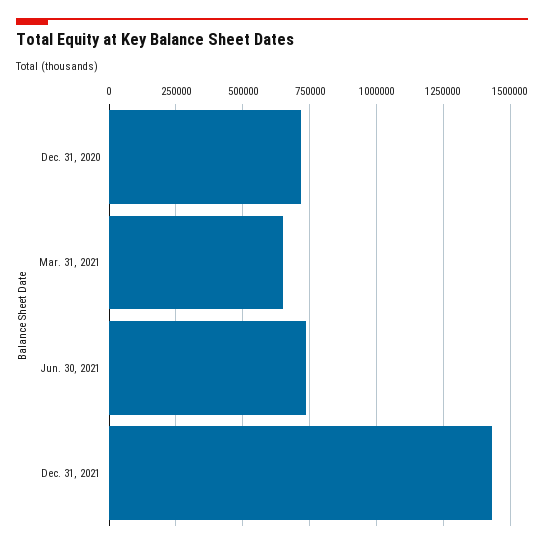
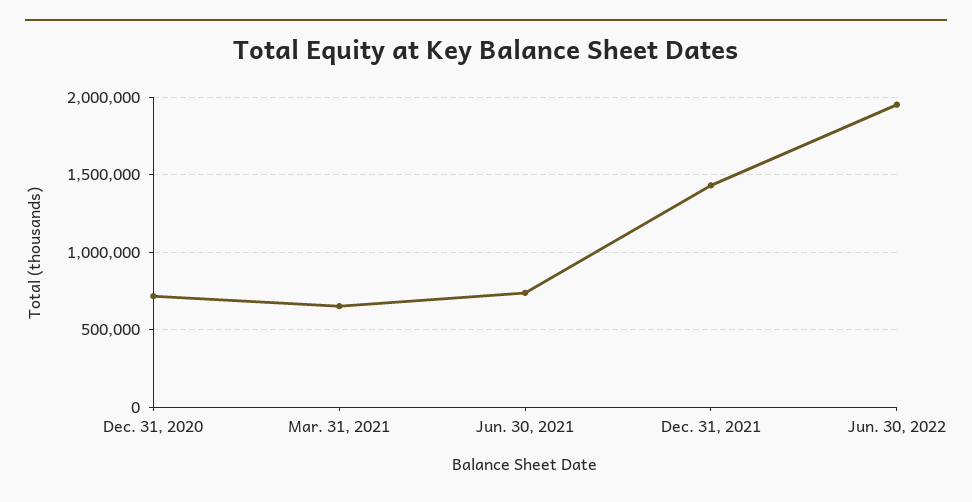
Jun. 30, 2022: none -> 1950000

